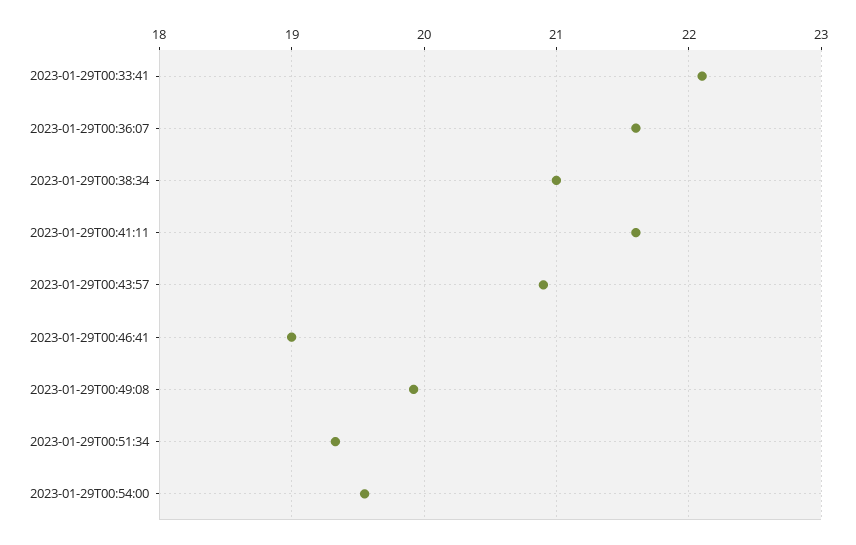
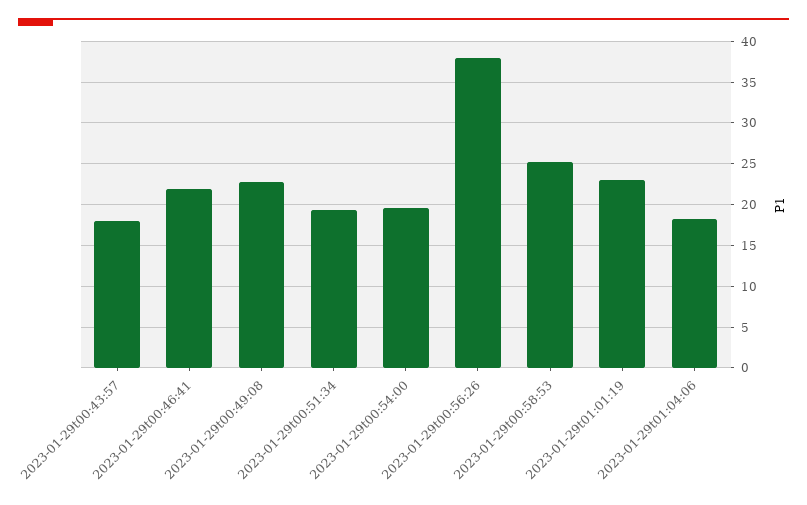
2023-01-29T00:33:41: 22.1 -> none
2023-01-29T00:36:07: 21.6 -> none
2023-01-29T00:38:34: 21 -> none
2023-01-29T00:41:11: 21.6 -> none
2023-01-29T00:43:57: 20.9 -> 18
2023-01-29T00:46:41: 19 -> 22
2023-01-29T00:49:08: 19.9 -> 23
2023-01-29t00:56:26: none -> 38
2023-01-29t00:58:53: none -> 25
2023-01-29t01:01:19: none -> 23
2023-01-29t01:04:06: none -> 18

